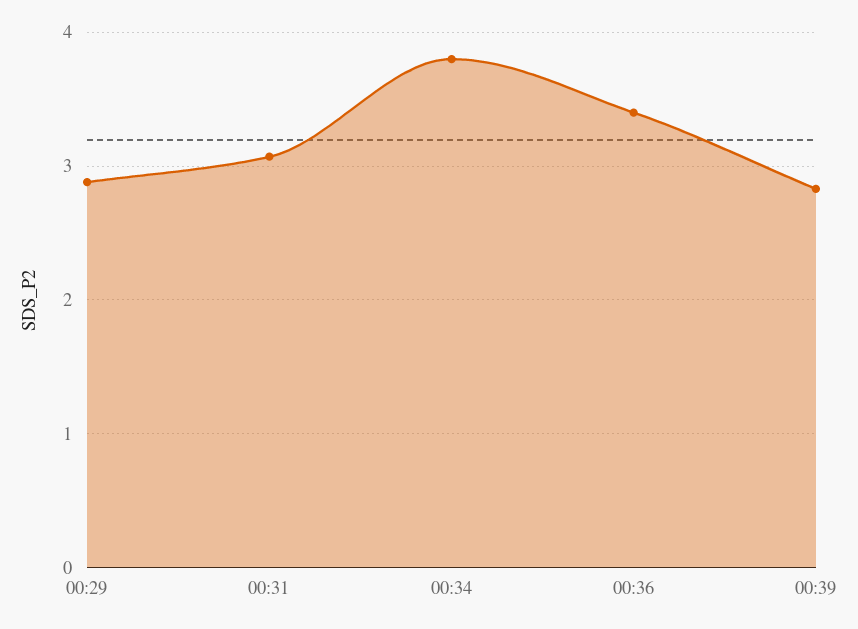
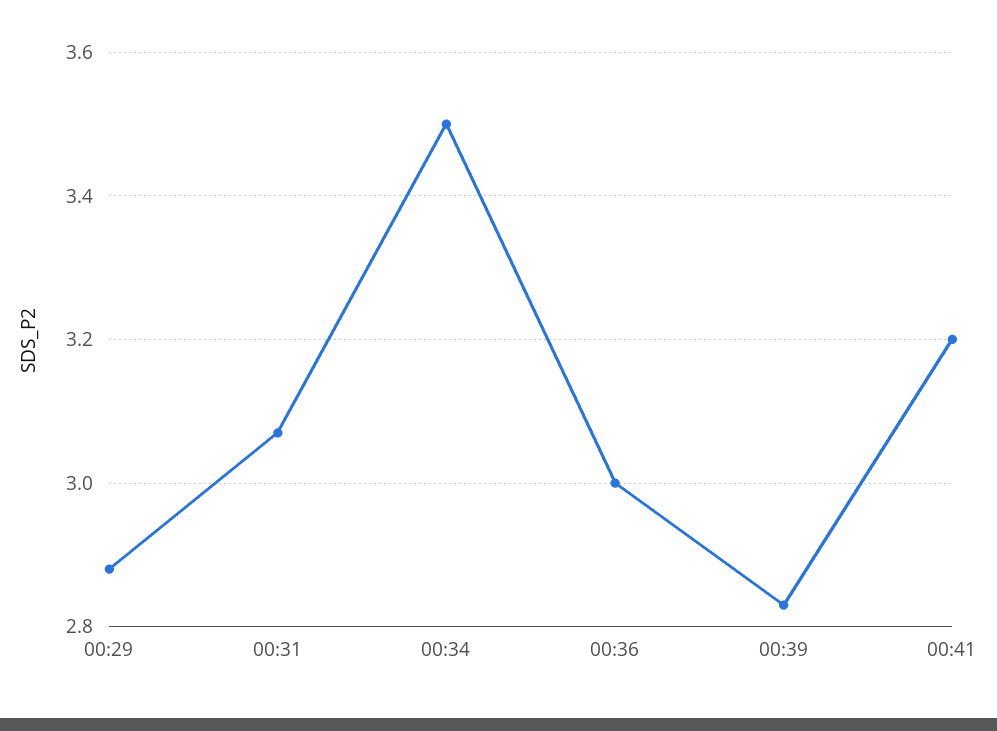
00:34: 3.8 -> 3.5
00:36: 3.4 -> 3
00:41: none -> 3.2

